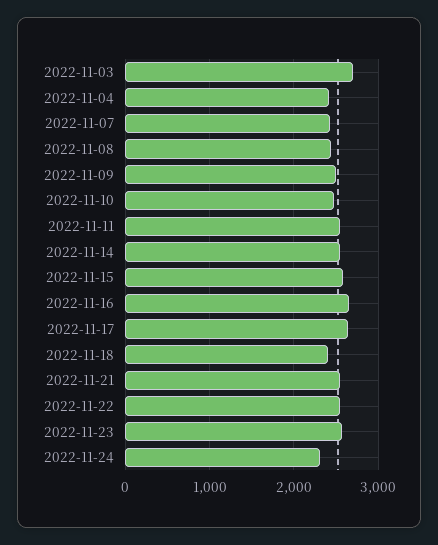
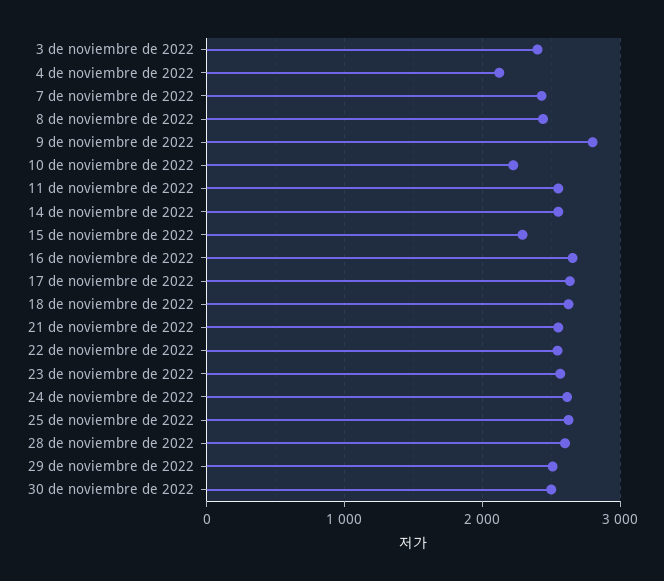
2022-11-03: 2700 -> 2400
2022-11-04: 2400 -> 2100
2022-11-09: 2500 -> 2800
2022-11-10: 2500 -> 2200
2022-11-15: 2600 -> 2300
2022-11-18: 2400 -> 2600
2022-11-24: 2300 -> 2600
25 de noviembre de 2022: none -> 2600
28 de noviembre de 2022: none -> 2600
29 de noviembre de 2022: none -> 2500
30 de noviembre de 2022: none -> 2500

